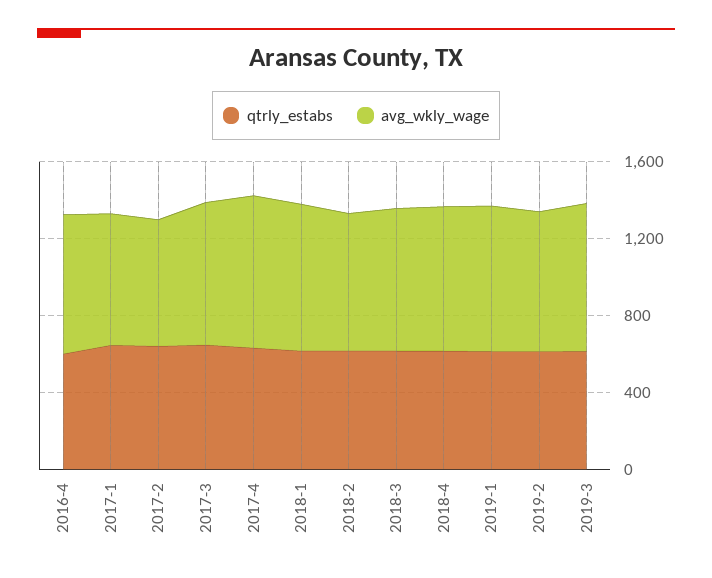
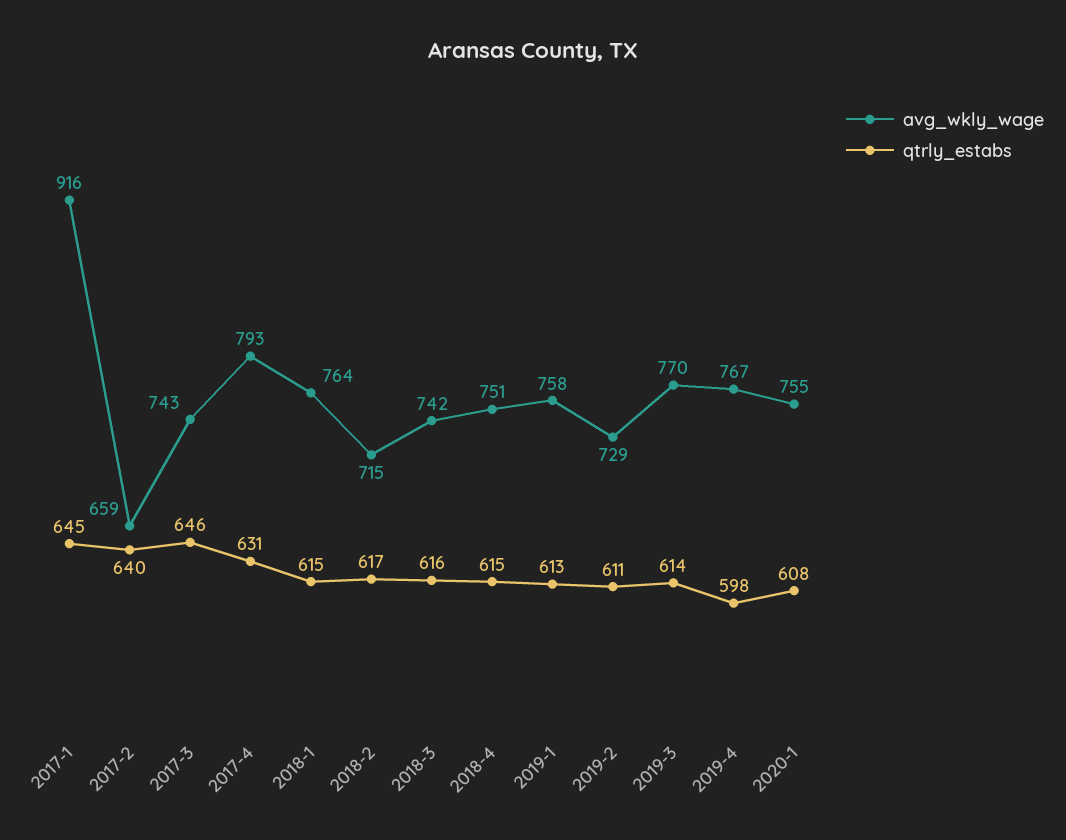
qtrly_estabs, 2016-4: 600 -> none
avg_wkly_wage, 2016-4: 700 -> none
avg_wkly_wage, 2017-1: 700 -> 916
avg_wkly_wage, 2019-4: none -> 767
qtrly_estabs, 2019-4: none -> 598
avg_wkly_wage, 2020-1: none -> 755
qtrly_estabs, 2020-1: none -> 608

